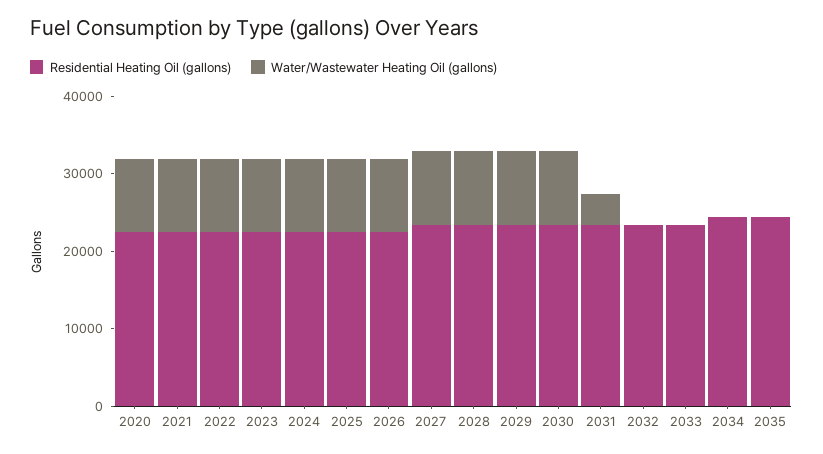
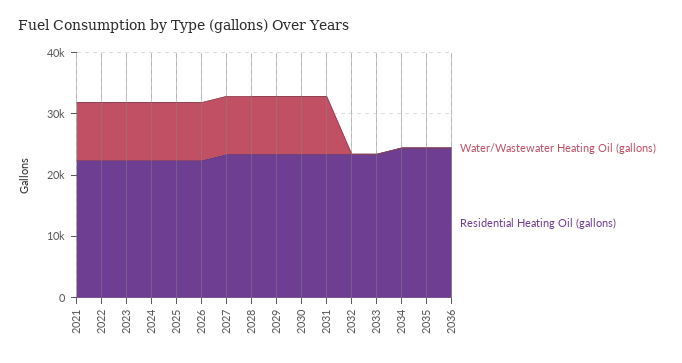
Residential Heating Oil (gallons), 2020: 22000 -> none
Water/Wastewater Heating Oil (gallons), 2020: 10000 -> none
Water/Wastewater Heating Oil (gallons), 2031: 4000 -> 10000
Water/Wastewater Heating Oil (gallons), 2036: none -> 0
Residential Heating Oil (gallons), 2036: none -> 24000

